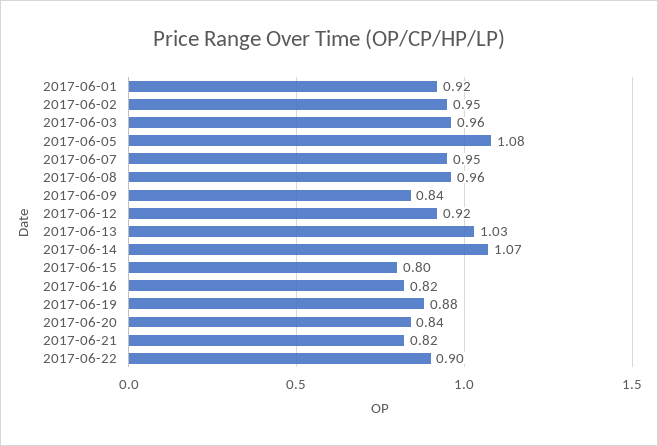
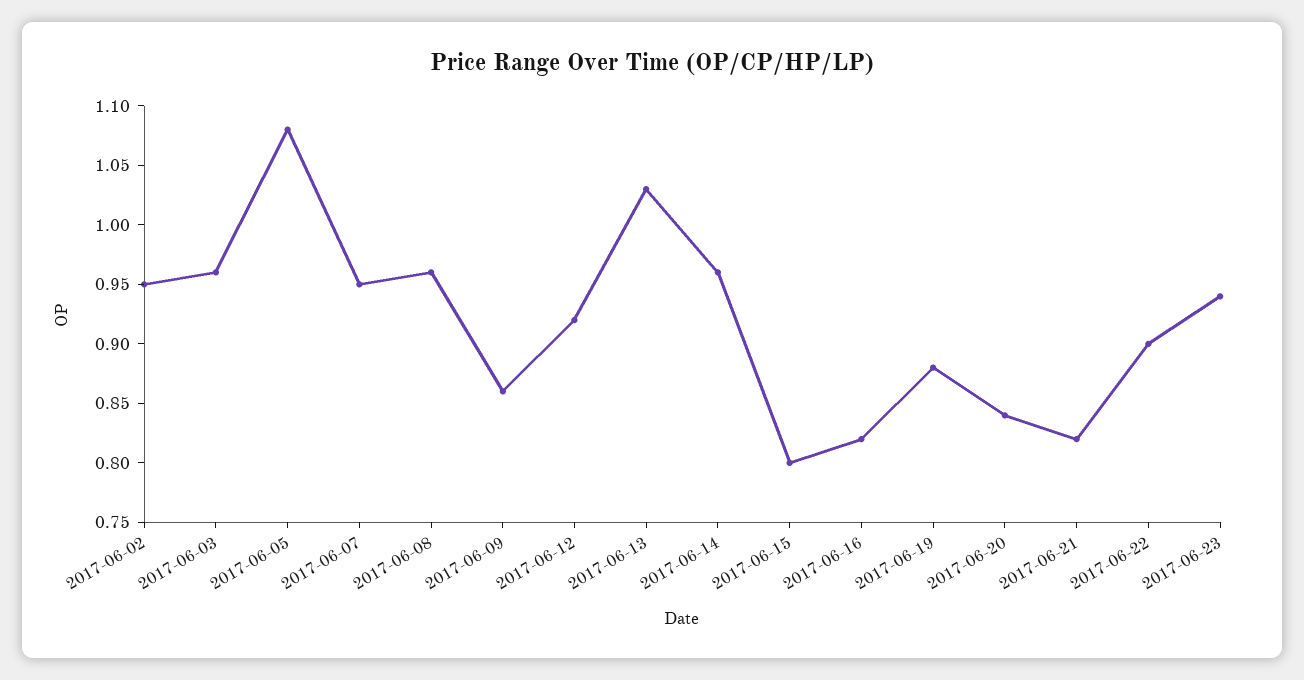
2017-06-01: 0.92 -> none
2017-06-09: 0.84 -> 0.86
2017-06-14: 1.07 -> 0.96
2017-06-23: none -> 0.94

